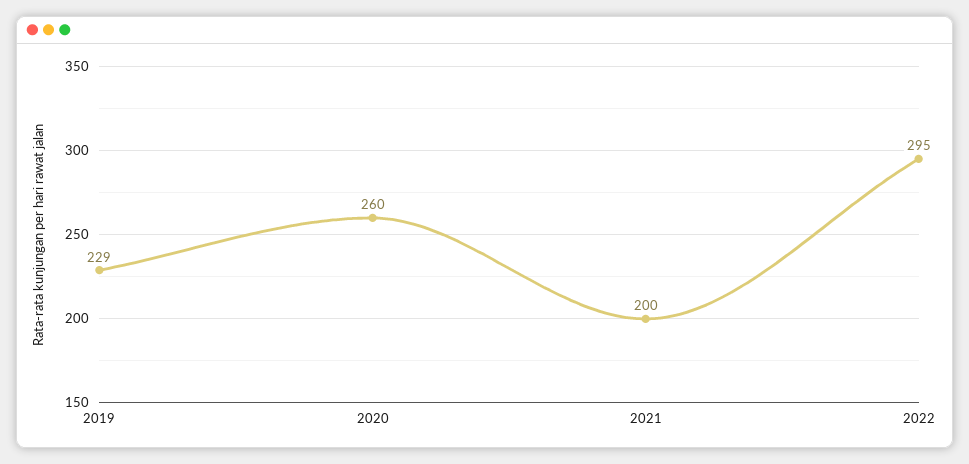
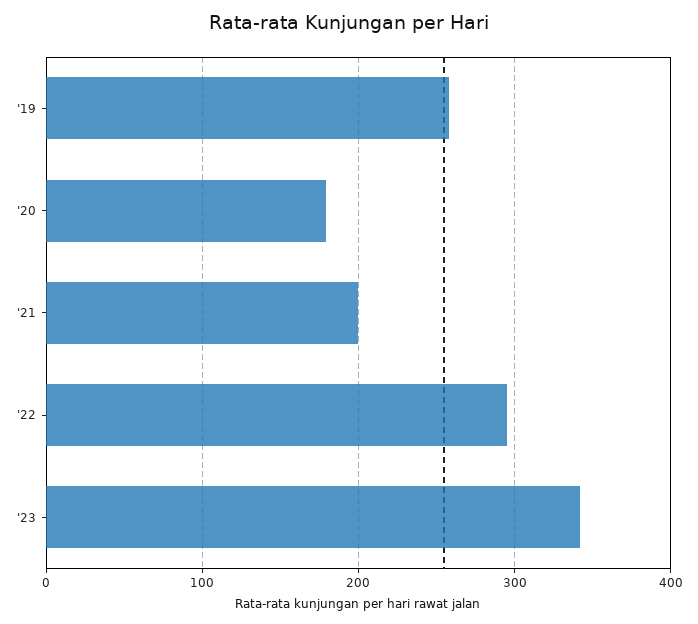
2019: 229 -> 260
2020: 260 -> 180
'23: none -> 340

